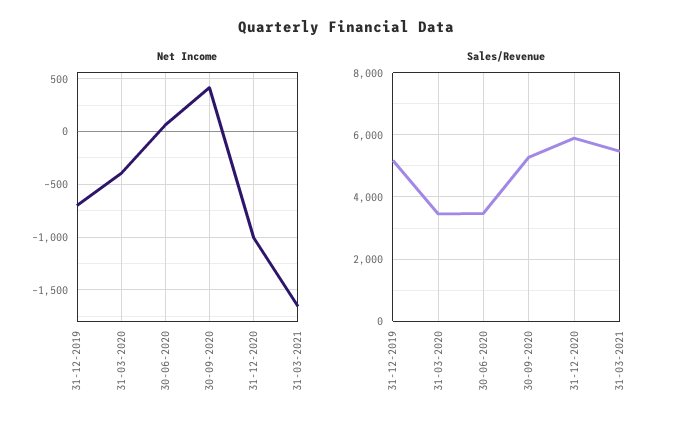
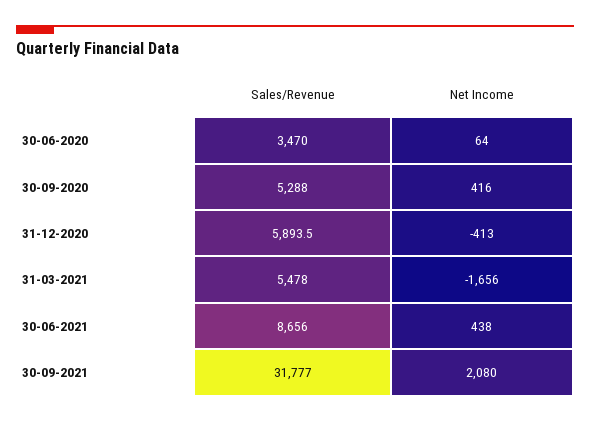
Net Income, 31-12-2019: -700 -> none
Net Income, 31-03-2020: -400 -> none
Net Income, 31-12-2020: -1000 -> -413
Sales/Revenue, 31-12-2019: 5200 -> none
Sales/Revenue, 31-03-2020: 3400 -> none
Sales/Revenue, 30-06-2021: none -> 8656
Net Income, 30-06-2021: none -> 438
Sales/Revenue, 30-09-2021: none -> 31777
Net Income, 30-09-2021: none -> 2080

